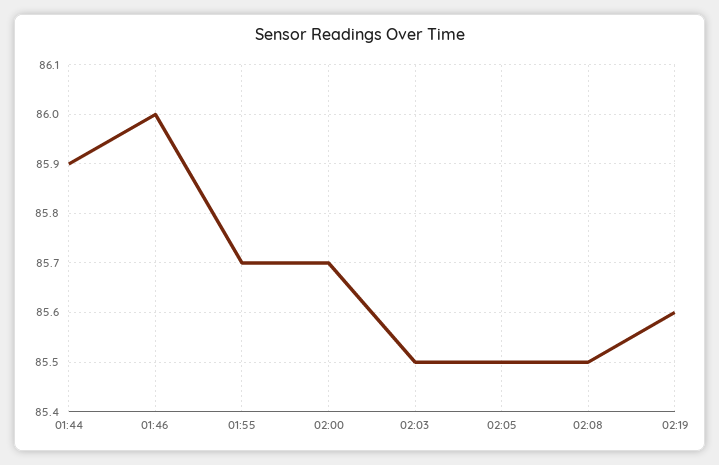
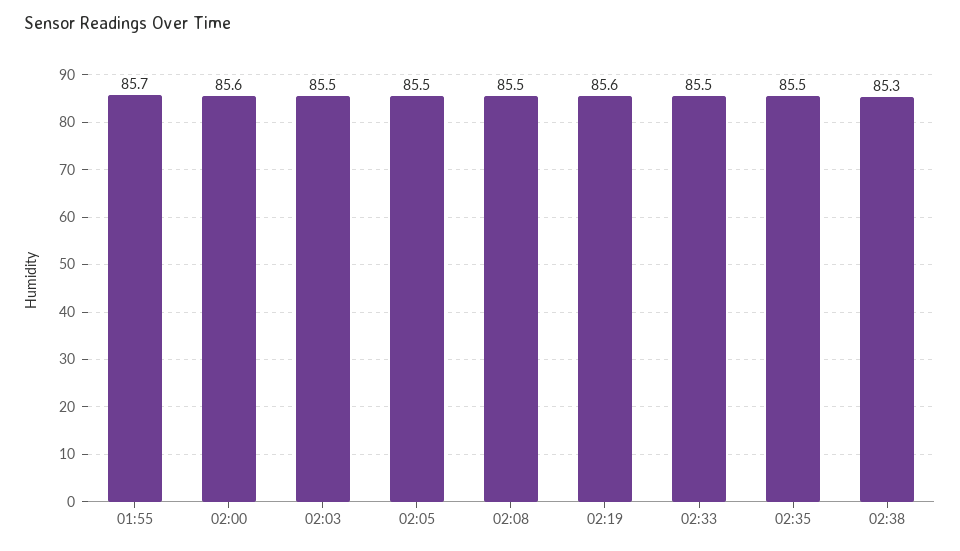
01:44: 85.9 -> none
01:46: 86 -> none
02:00: 85.7 -> 85.6
02:33: none -> 85.5
02:35: none -> 85.5
02:38: none -> 85.3

